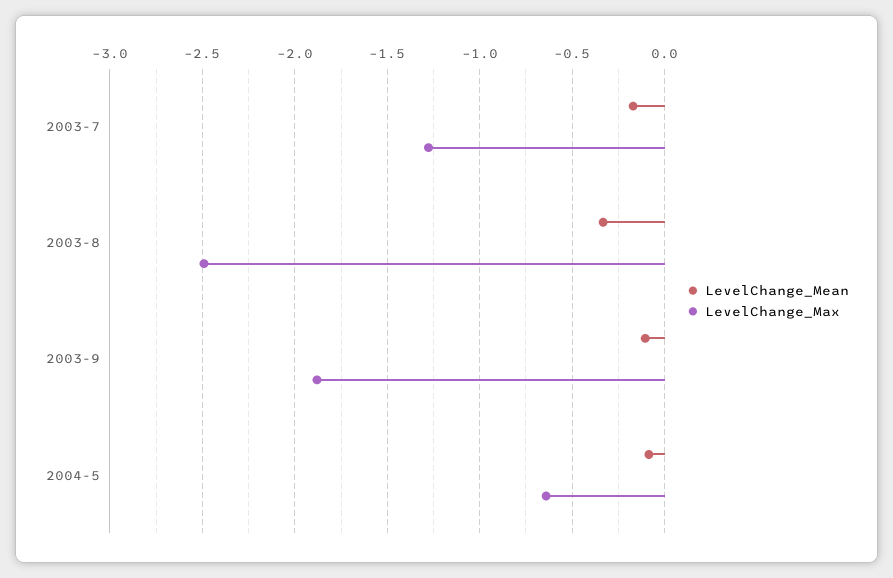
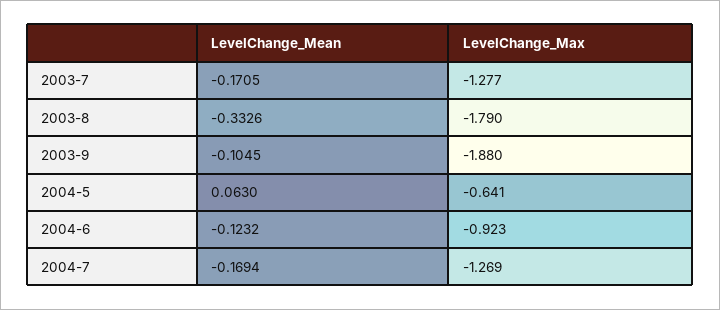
LevelChange_Max, 2003-8: -2.5 -> -1.79
LevelChange_Mean, 2004-5: -0.1 -> 0.063
LevelChange_Mean, 2004-6: none -> -0.1232
LevelChange_Max, 2004-6: none -> -0.923
LevelChange_Mean, 2004-7: none -> -0.1694
LevelChange_Max, 2004-7: none -> -1.269

